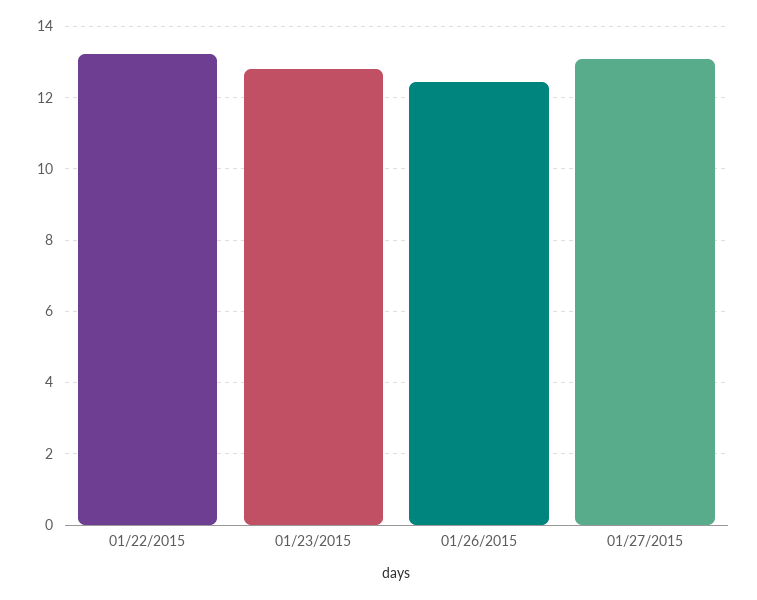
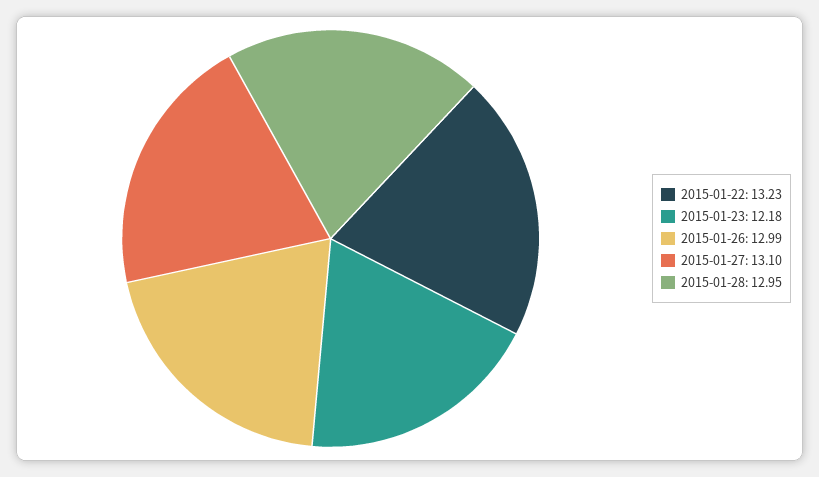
01/23/2015: 12.8 -> 12.18
01/26/2015: 12.4 -> 12.99
2015-01-28: none -> 12.95

